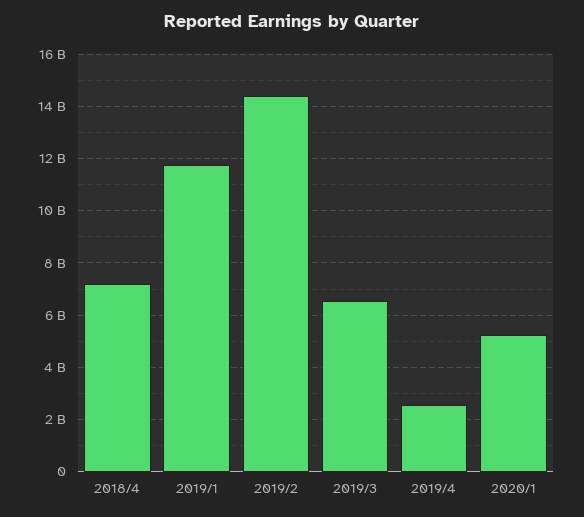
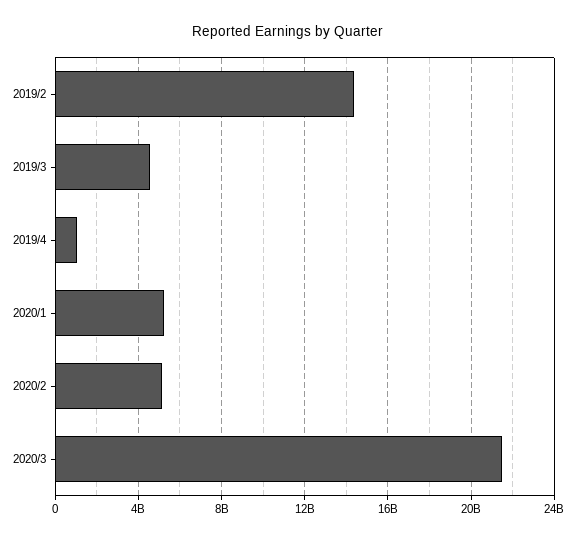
2018/4: 7250000000 -> none
2019/1: 11750000000 -> none
2019/3: 6500000000 -> 4500000000
2019/4: 2500000000 -> 1000000000
2020/2: none -> 5000000000
2020/3: none -> 21500000000

